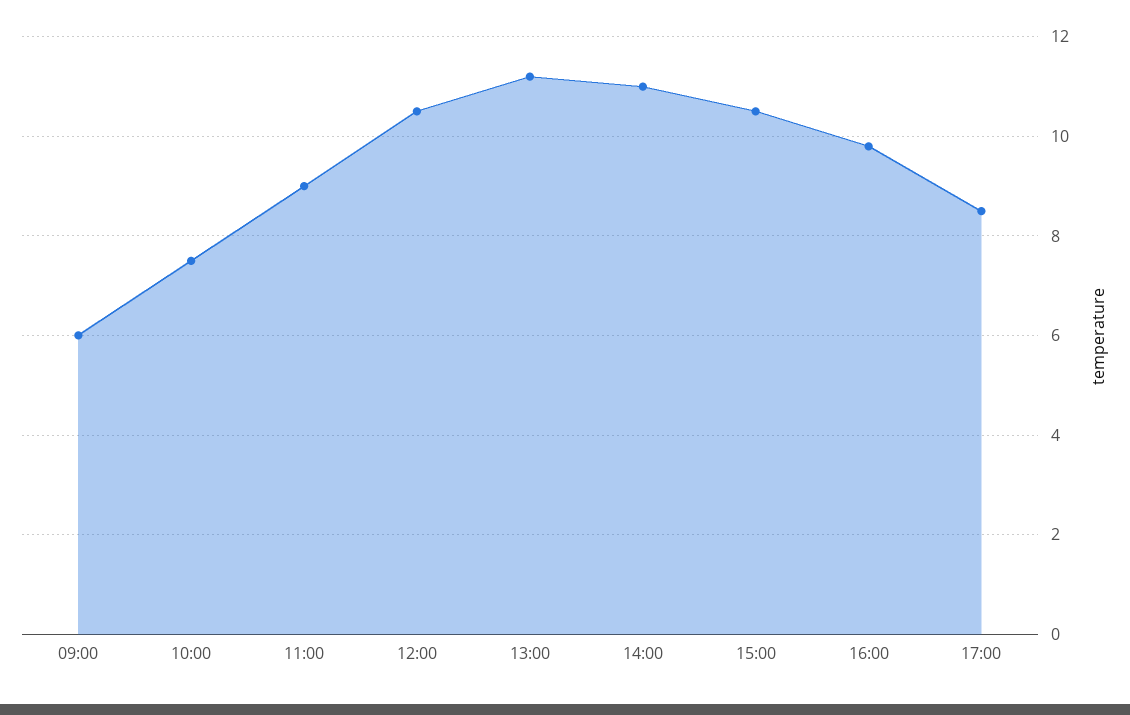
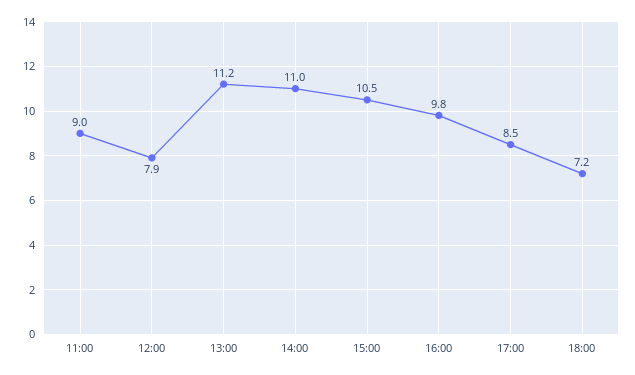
09:00: 6 -> none
10:00: 7.5 -> none
12:00: 10.5 -> 7.9
18:00: none -> 7.2

